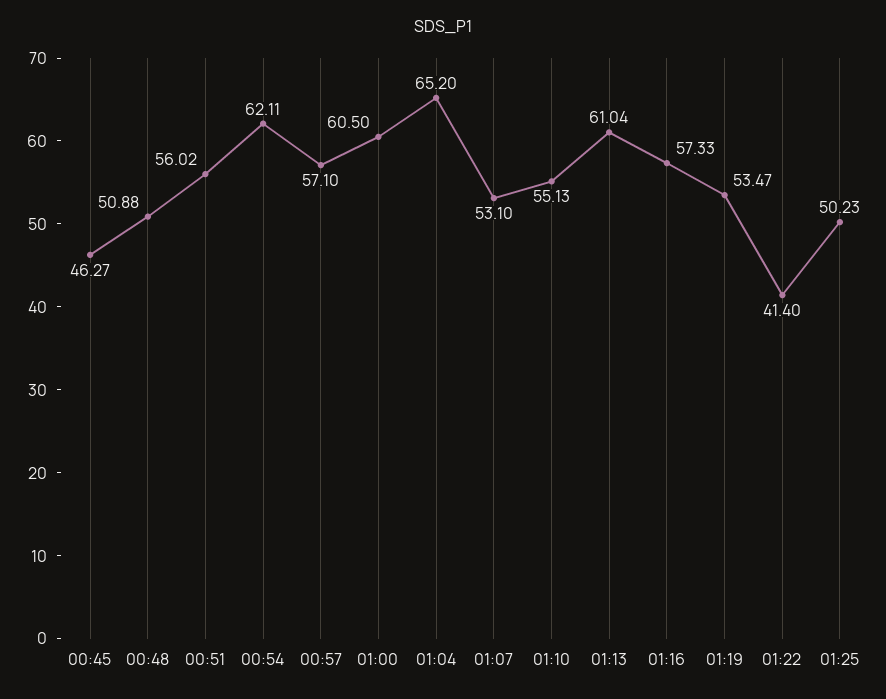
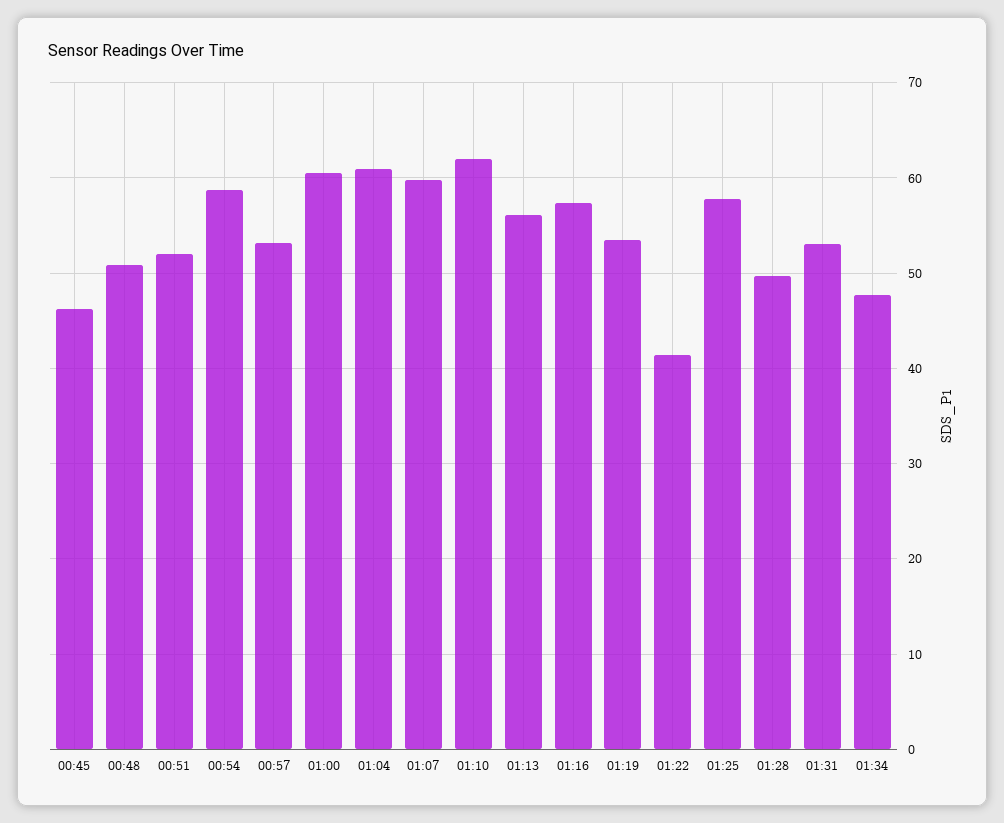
00:51: 56.02 -> 52
00:54: 62.11 -> 59
00:57: 57.1 -> 53
01:04: 65.2 -> 61
01:07: 53.1 -> 60
01:10: 55.13 -> 62
01:13: 61.04 -> 56
01:25: 50.23 -> 58
01:28: none -> 50
01:31: none -> 53
01:34: none -> 48

